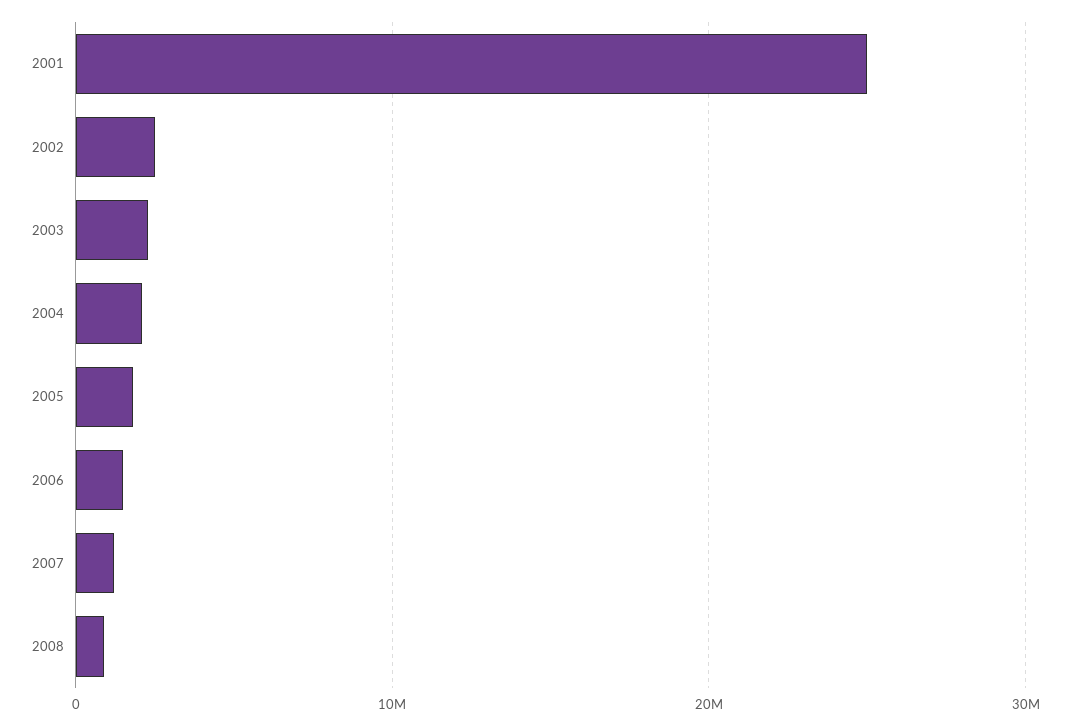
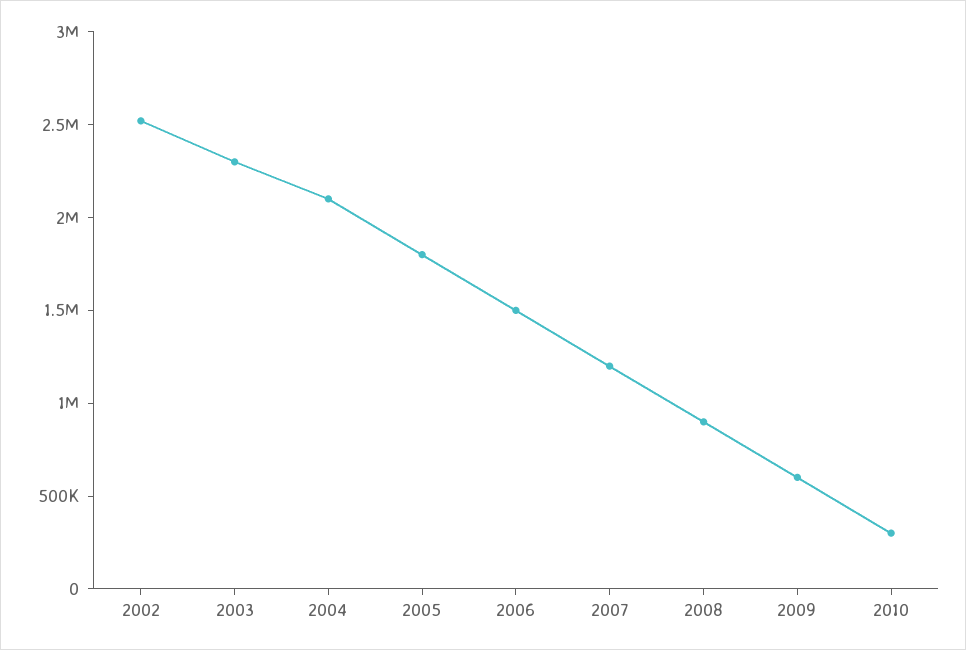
2001: 25000000 -> none
2009: none -> 600000
2010: none -> 300000

